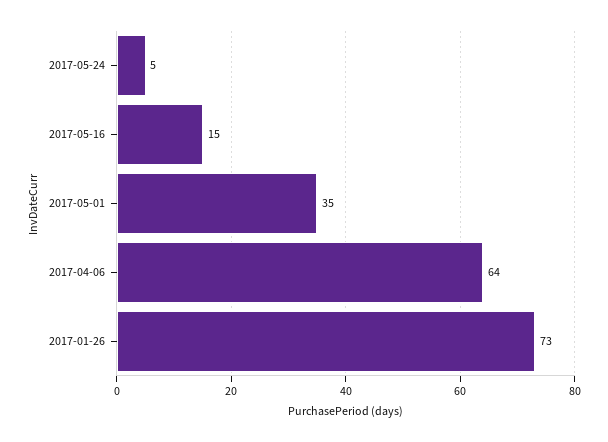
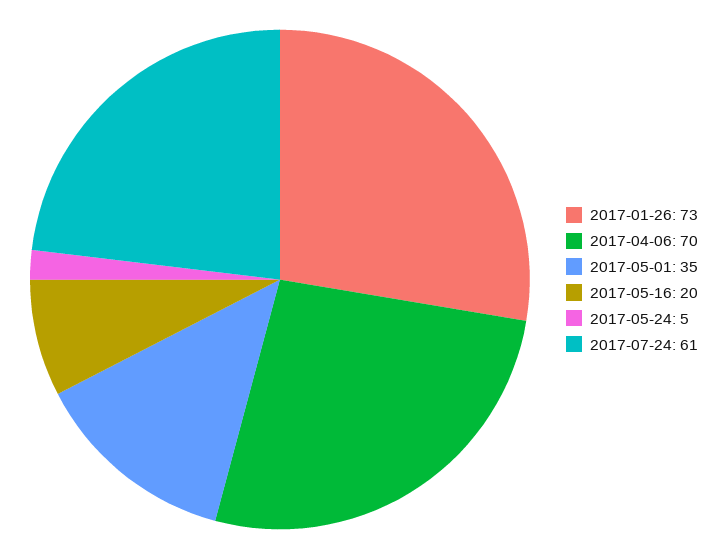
2017-05-16: 15 -> 20
2017-04-06: 64 -> 70
2017-07-24: none -> 61

